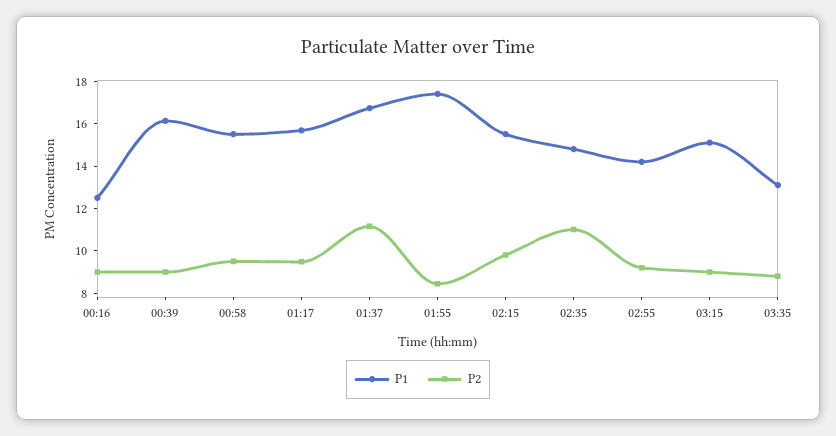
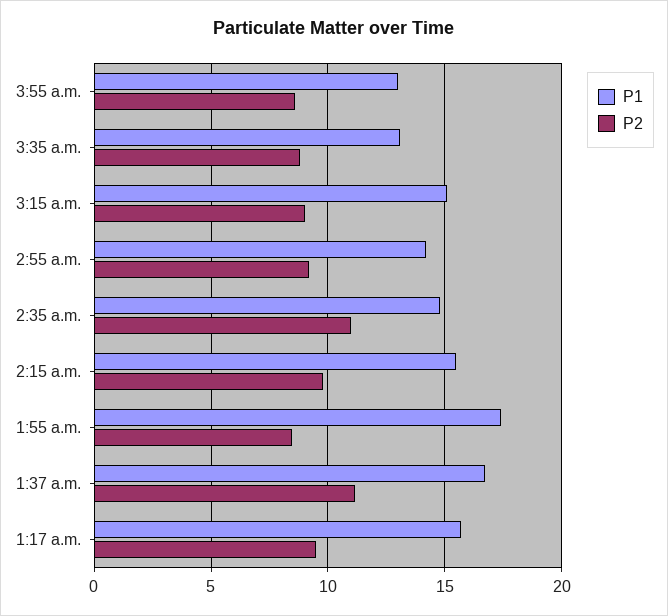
P1, 00:16: 12.5 -> none
P2, 00:16: 9 -> none
P1, 00:39: 16 -> none
P2, 00:39: 9 -> none
P1, 00:58: 15.5 -> none
P2, 00:58: 9.5 -> none
P1, 3:55 a.m.: none -> 13
P2, 3:55 a.m.: none -> 8.5

